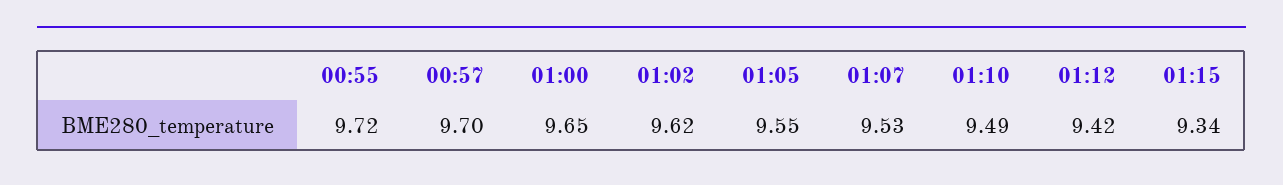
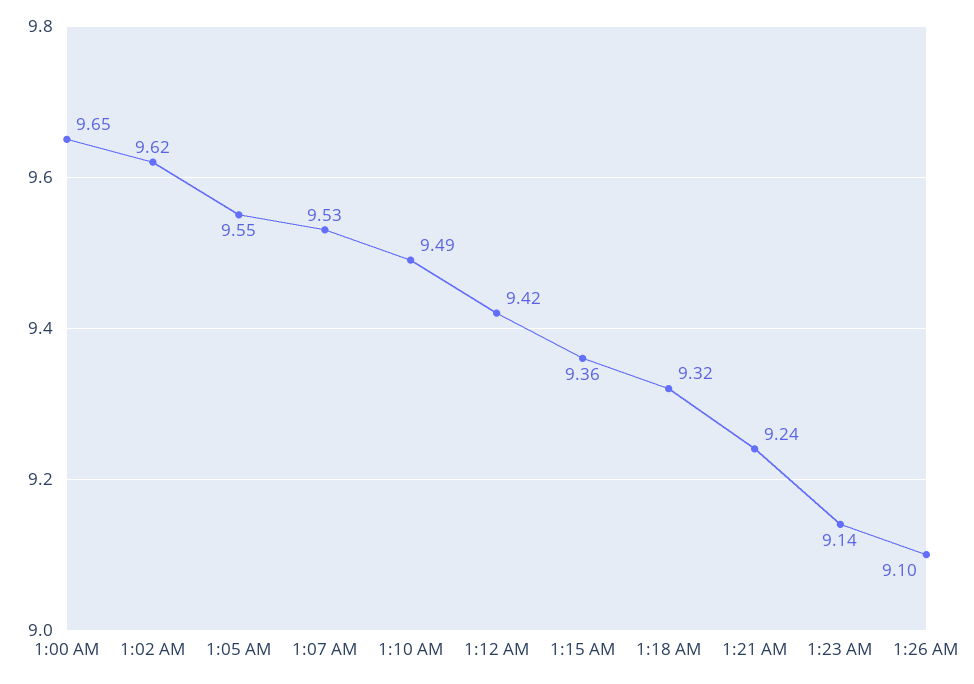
00:55: 9.72 -> none
00:57: 9.7 -> none
01:15: 9.34 -> 9.36
1:18 AM: none -> 9.32
1:21 AM: none -> 9.24
1:23 AM: none -> 9.14
1:26 AM: none -> 9.1

